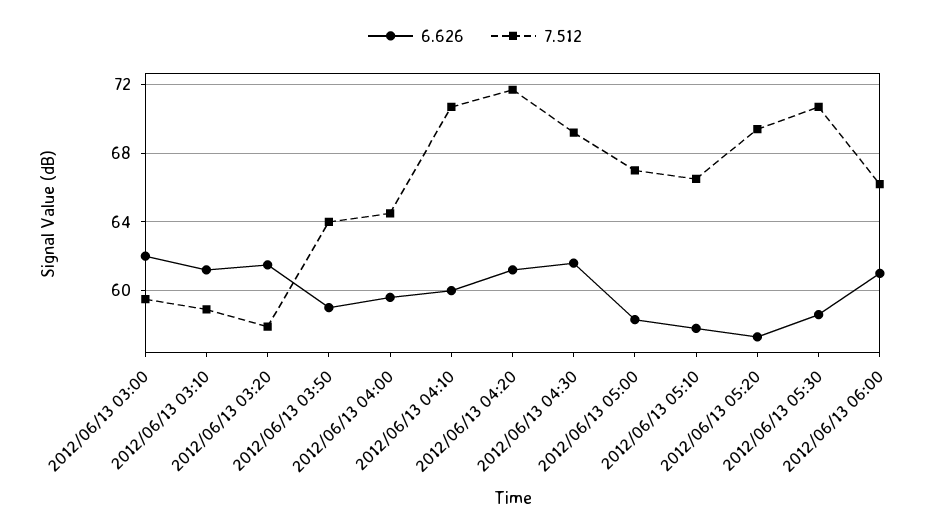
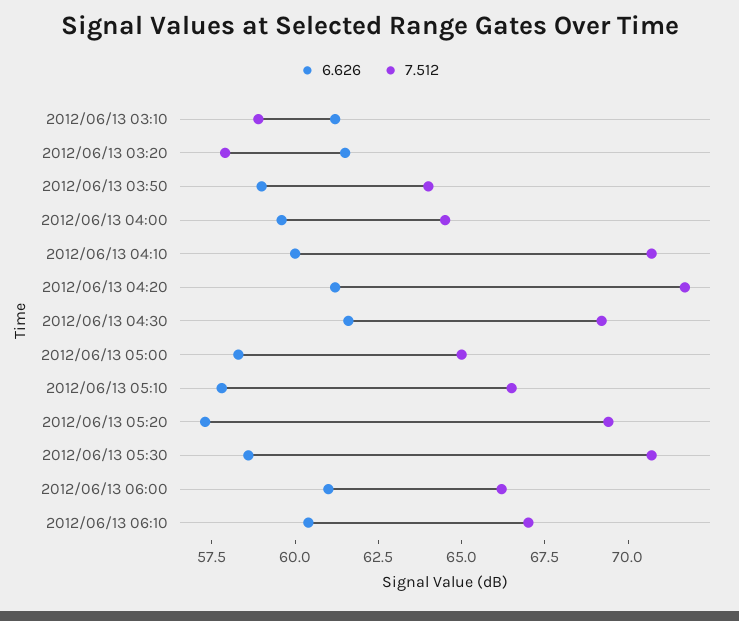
6.626, 2012/06/13 03:00: 62 -> none
7.512, 2012/06/13 03:00: 59.5 -> none
7.512, 2012/06/13 05:00: 67 -> 65
6.626, 2012/06/13 06:10: none -> 60.5
7.512, 2012/06/13 06:10: none -> 67

